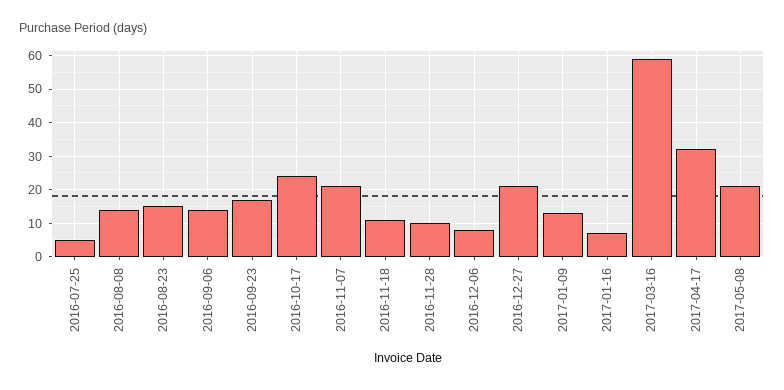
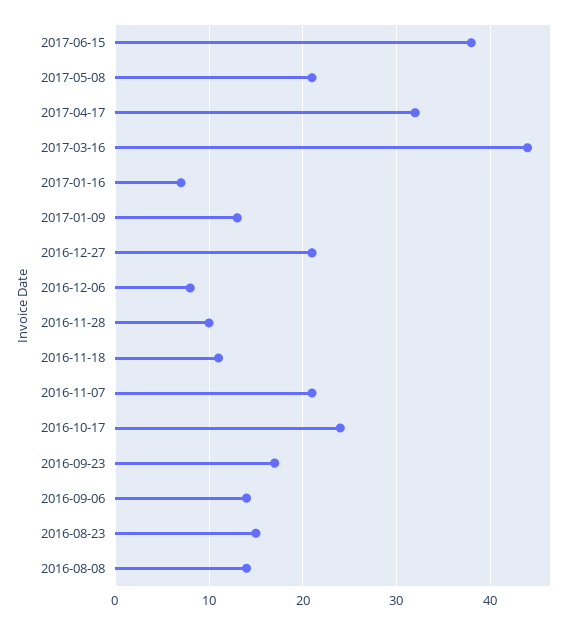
2016-07-25: 5 -> none
2017-03-16: 60 -> 44
2017-06-15: none -> 38

